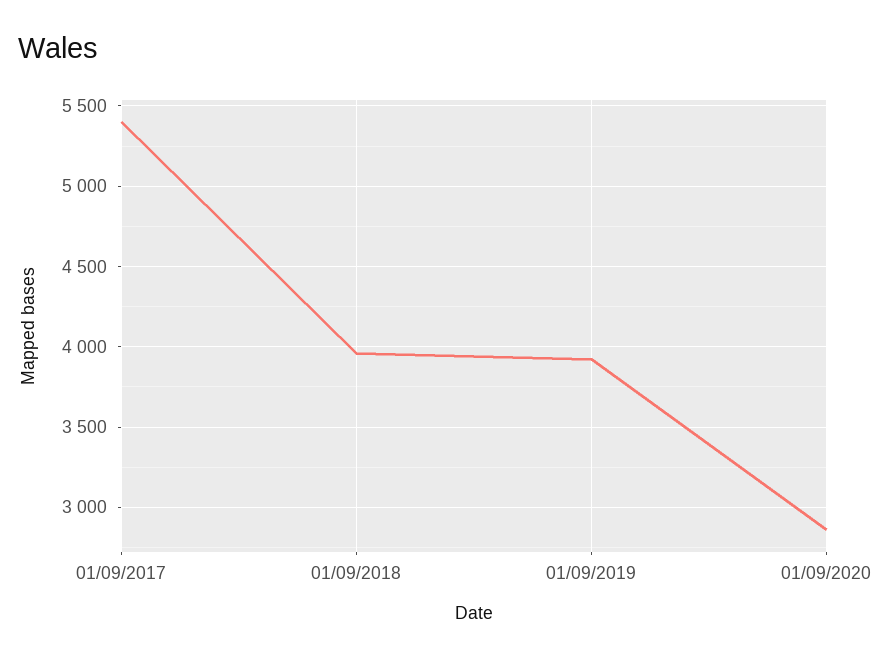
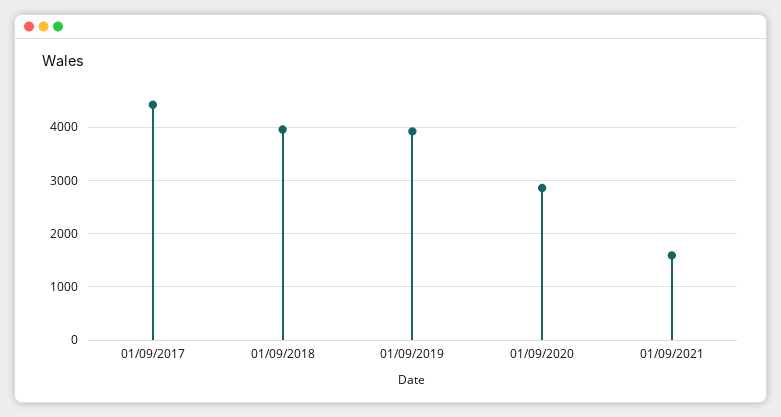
01/09/2017: 5400 -> 4400
01/09/2021: none -> 1600

